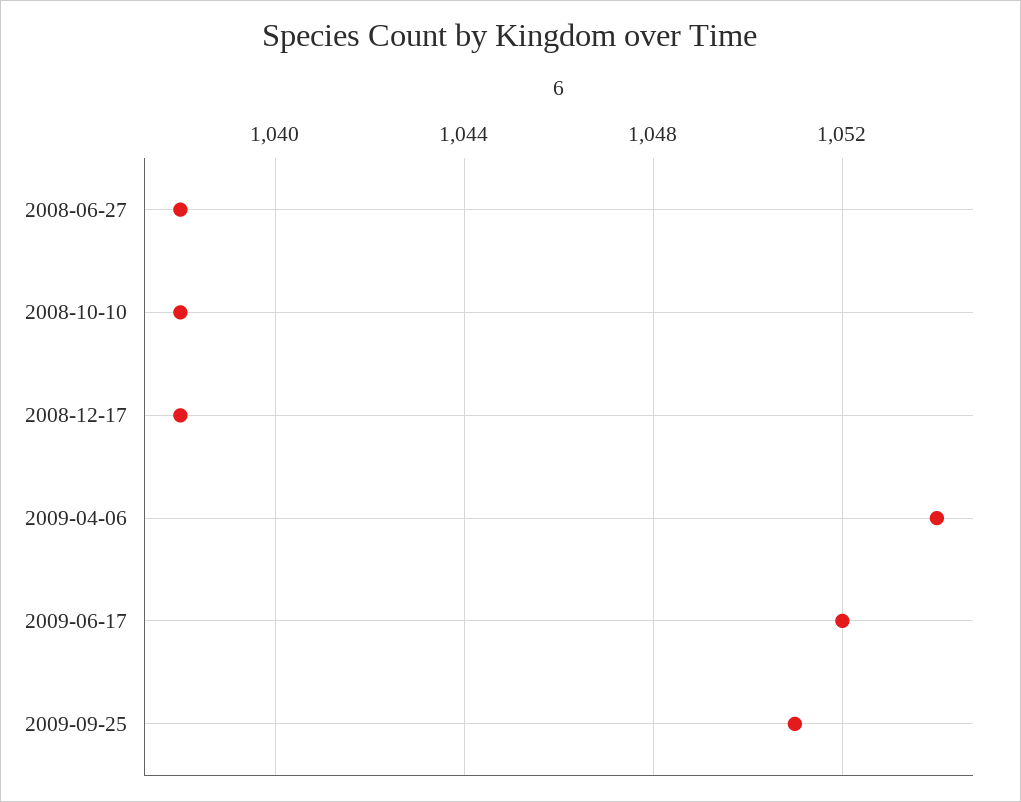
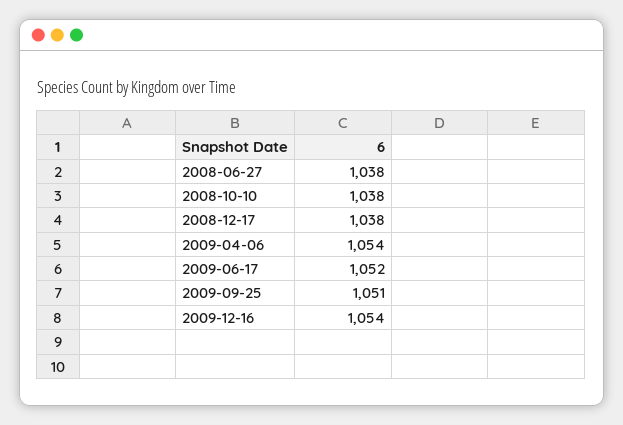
2009-12-16: none -> 1054

